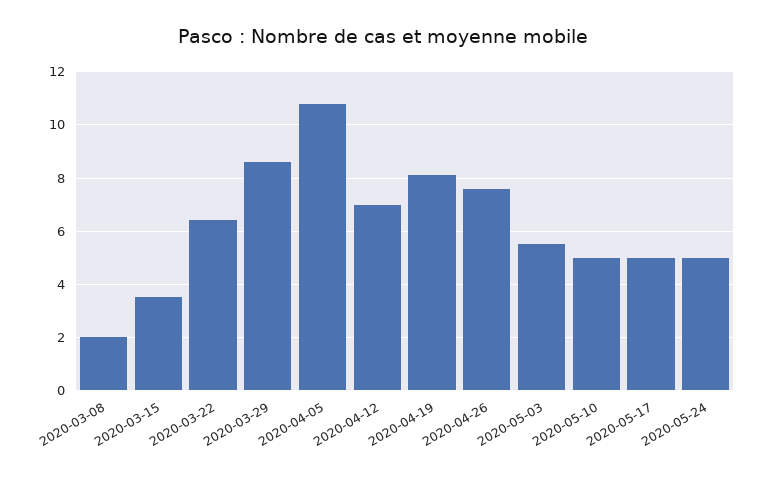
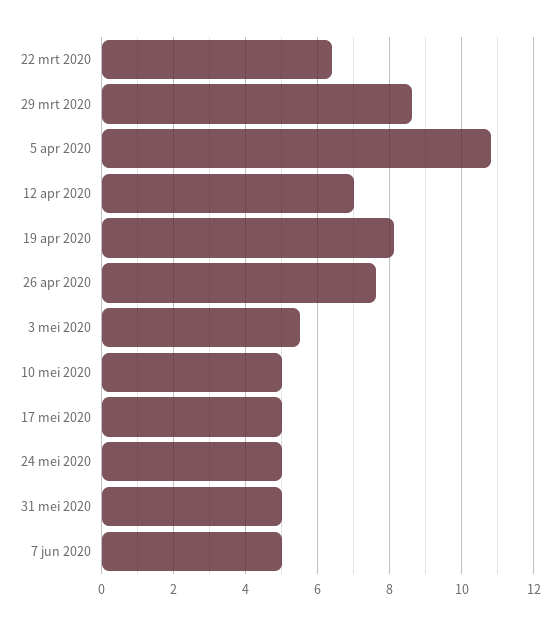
2020-03-08: 2 -> none
2020-03-15: 3.5 -> none
31 mei 2020: none -> 5
7 jun 2020: none -> 5

